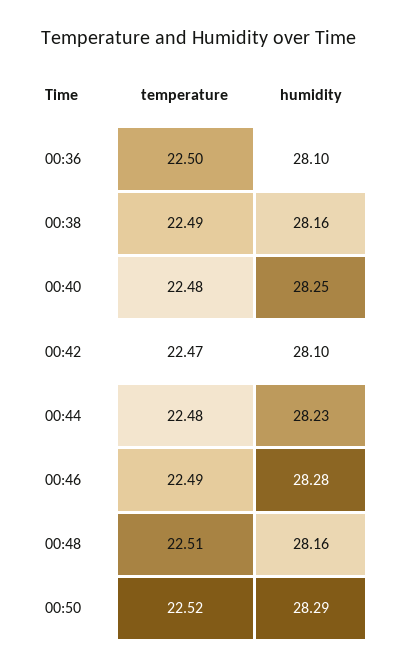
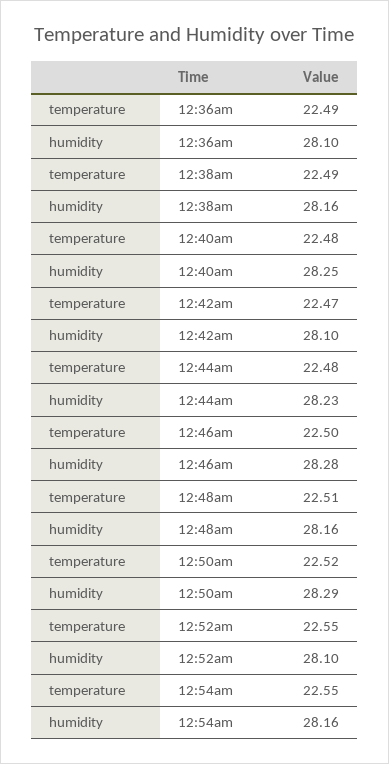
temperature, 00:36: 22.5 -> 22.49
temperature, 00:46: 22.49 -> 22.5
temperature, 12:52am: none -> 22.55
humidity, 12:52am: none -> 28.1
temperature, 12:54am: none -> 22.55
humidity, 12:54am: none -> 28.16

